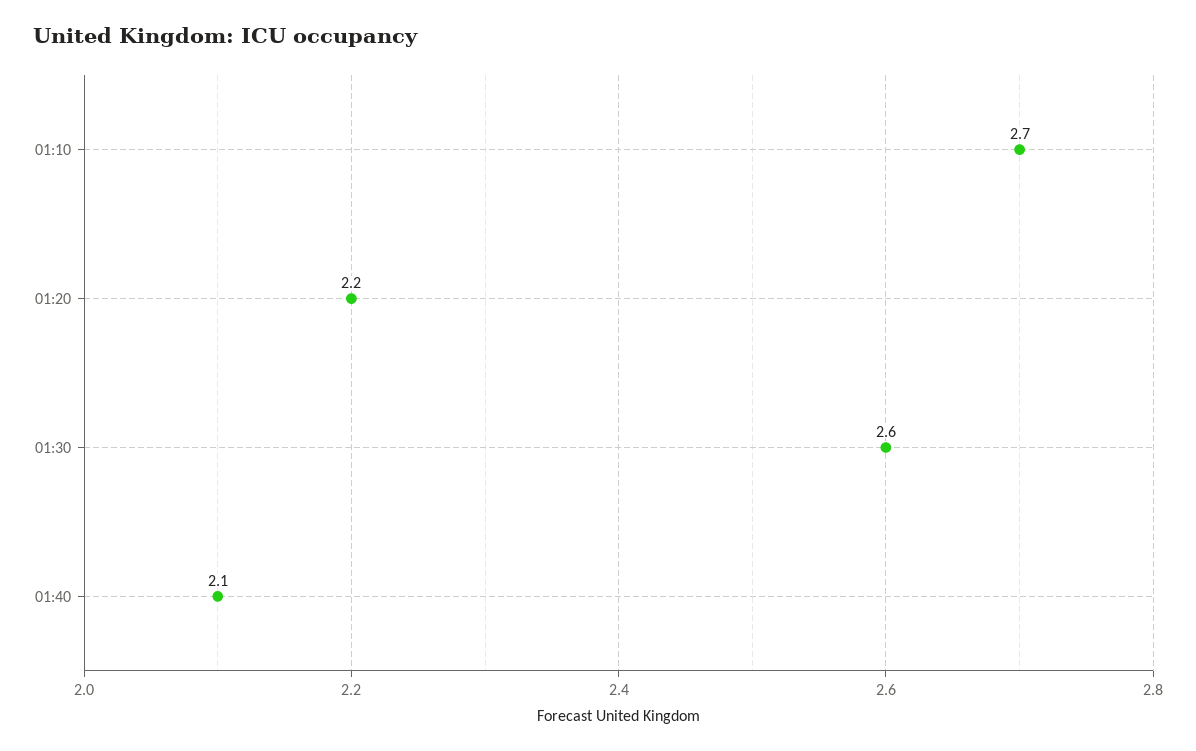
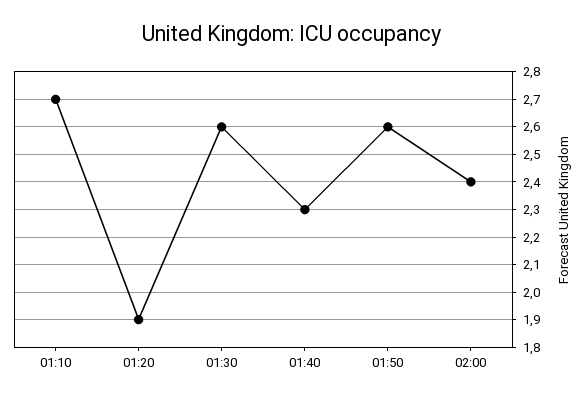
01:20: 2.2 -> 1.9
01:40: 2.1 -> 2.3
01:50: none -> 2.6
02:00: none -> 2.4

